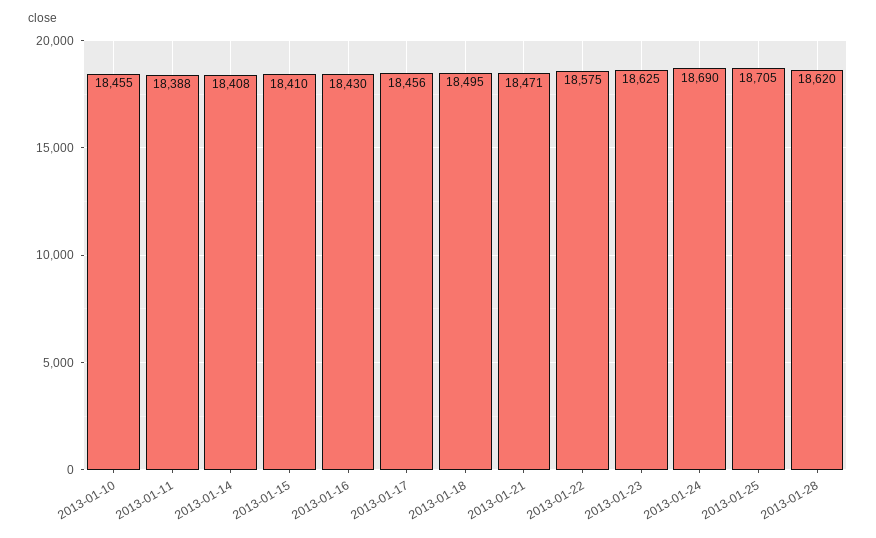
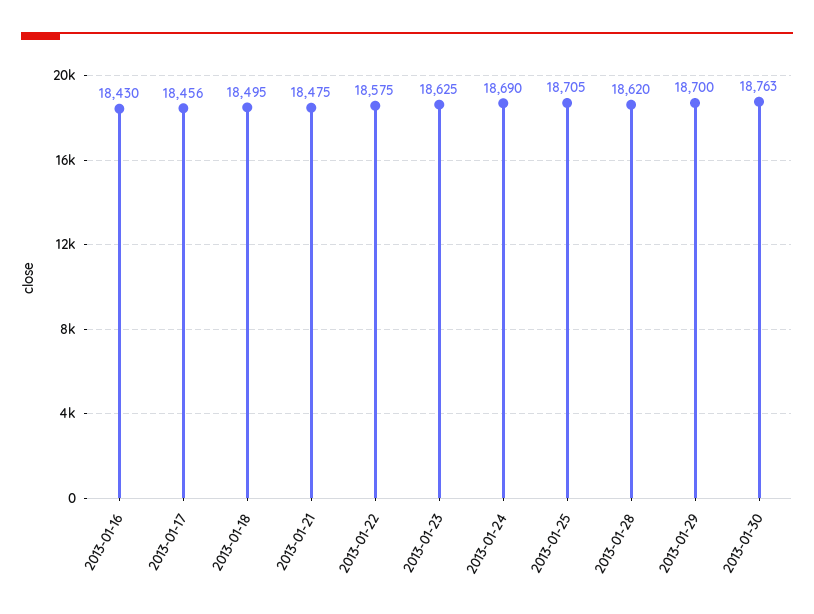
2013-01-10: 18455 -> none
2013-01-11: 18388 -> none
2013-01-14: 18408 -> none
2013-01-15: 18410 -> none
2013-01-21: 18471 -> 18475
2013-01-29: none -> 18700
2013-01-30: none -> 18763

